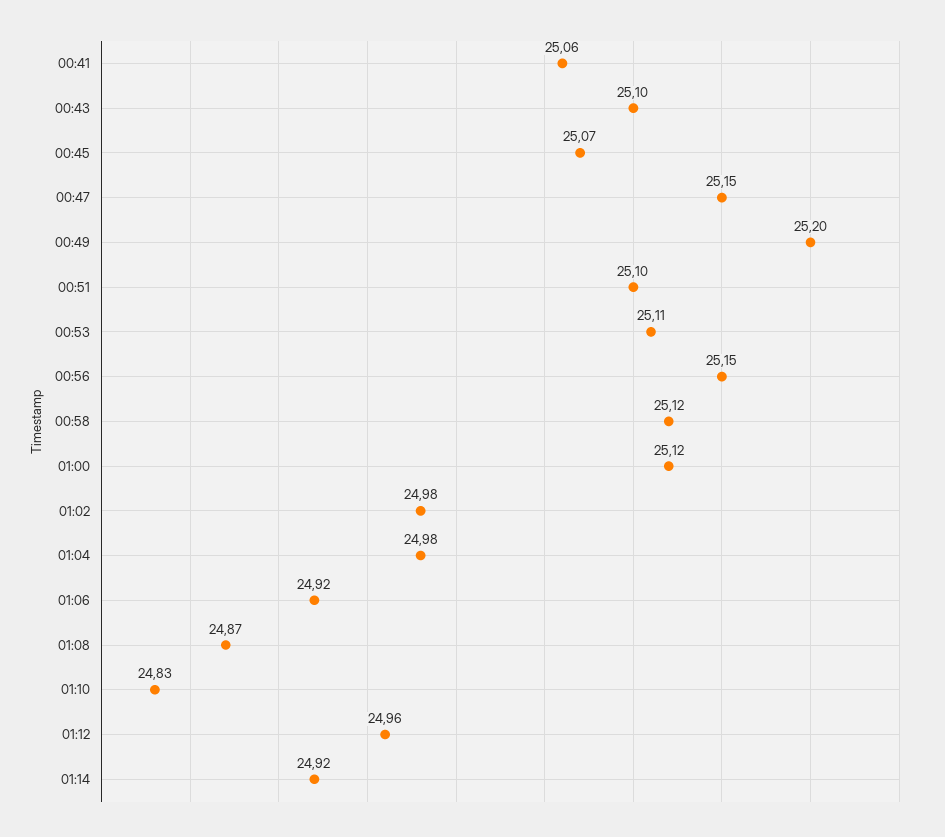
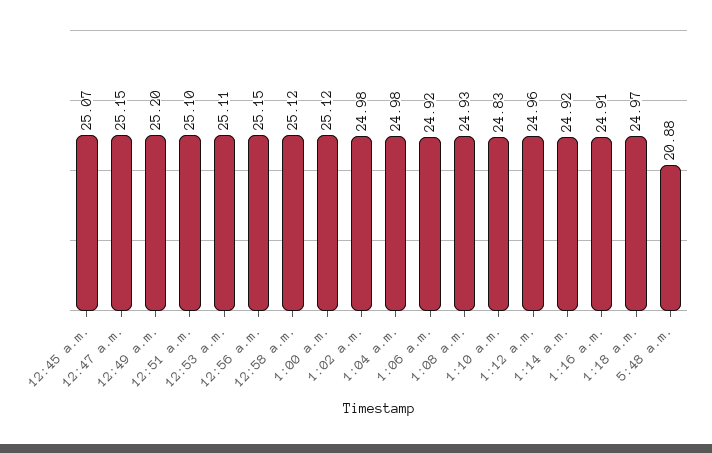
00:41: 25.06 -> none
00:43: 25.1 -> none
01:08: 24.87 -> 24.93
1:16 a.m.: none -> 24.91
1:18 a.m.: none -> 24.97
5:48 a.m.: none -> 20.88

